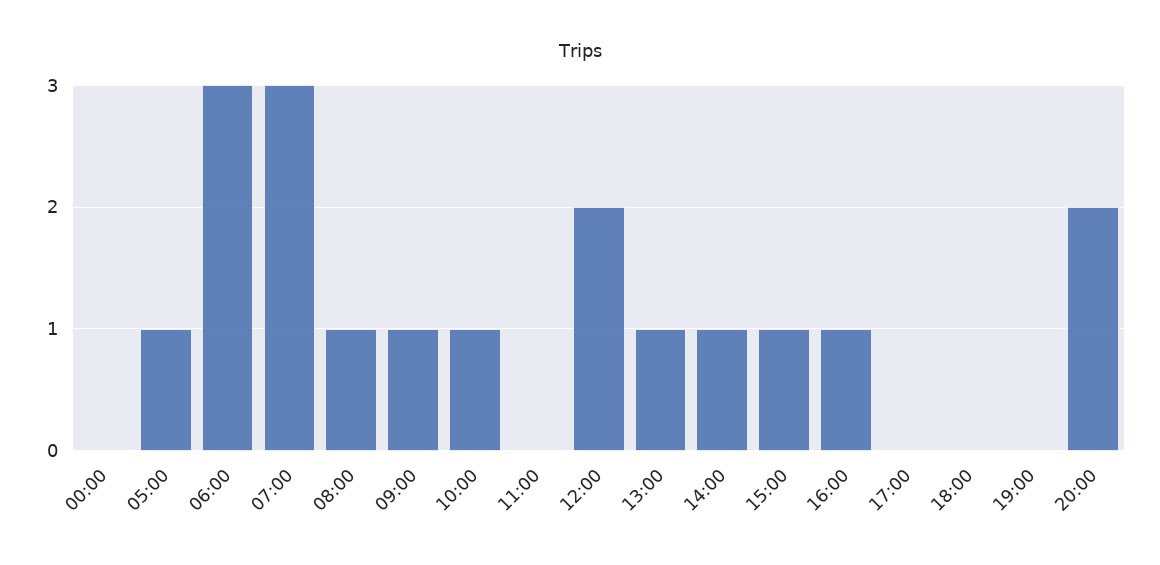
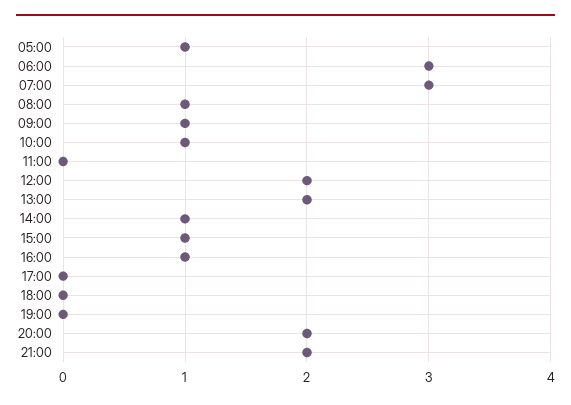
00:00: 0 -> none
13:00: 1 -> 2
21:00: none -> 2

